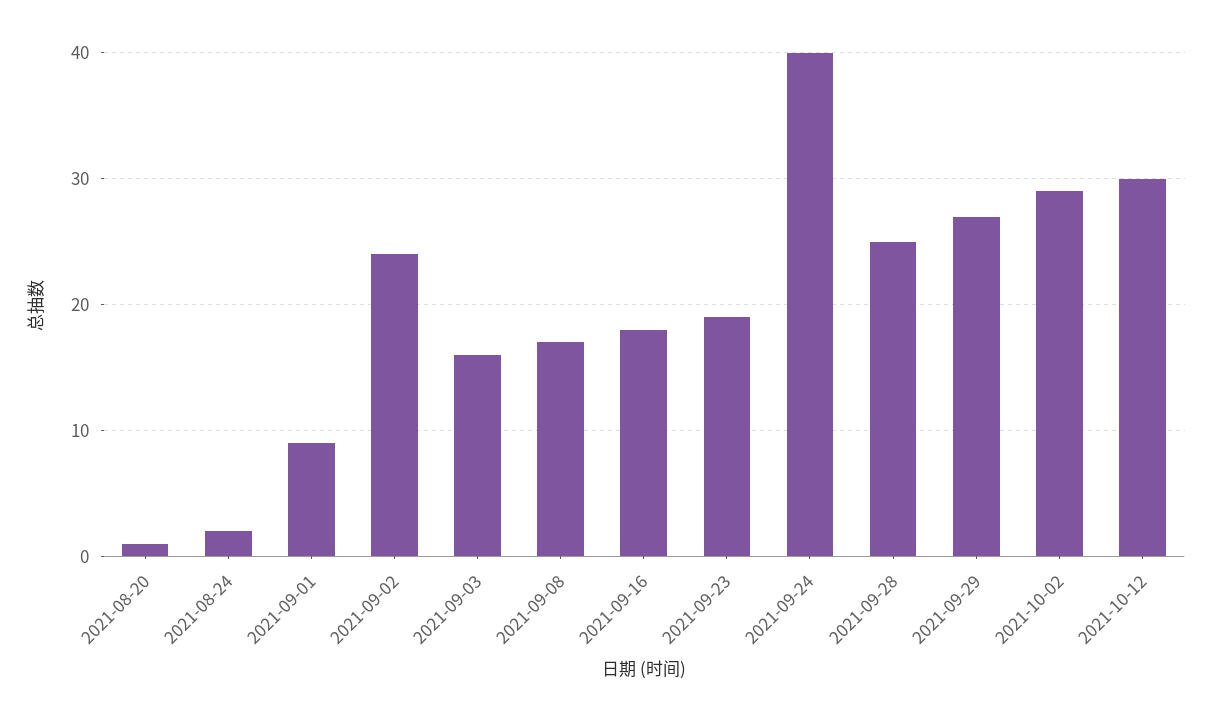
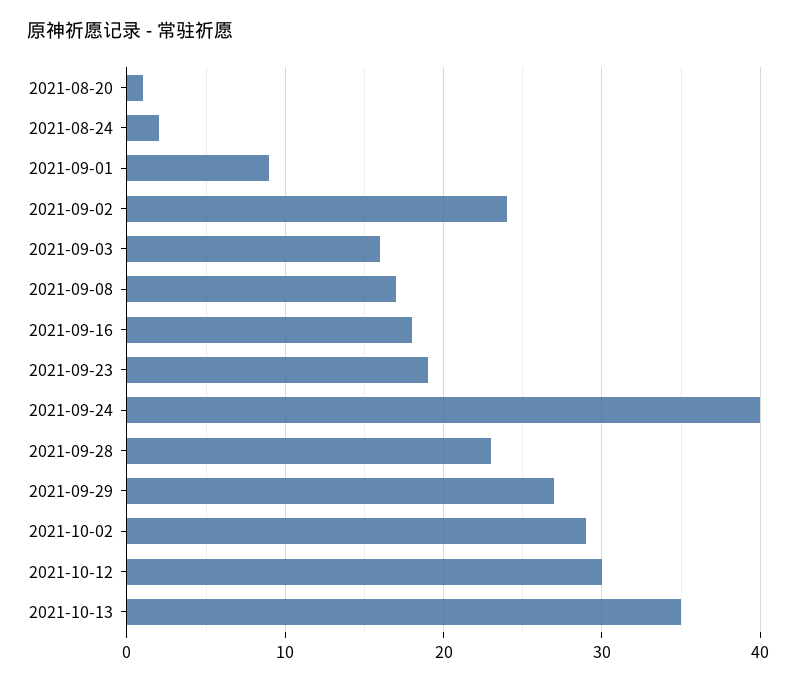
2021-09-28: 25 -> 23
2021-10-13: none -> 35

